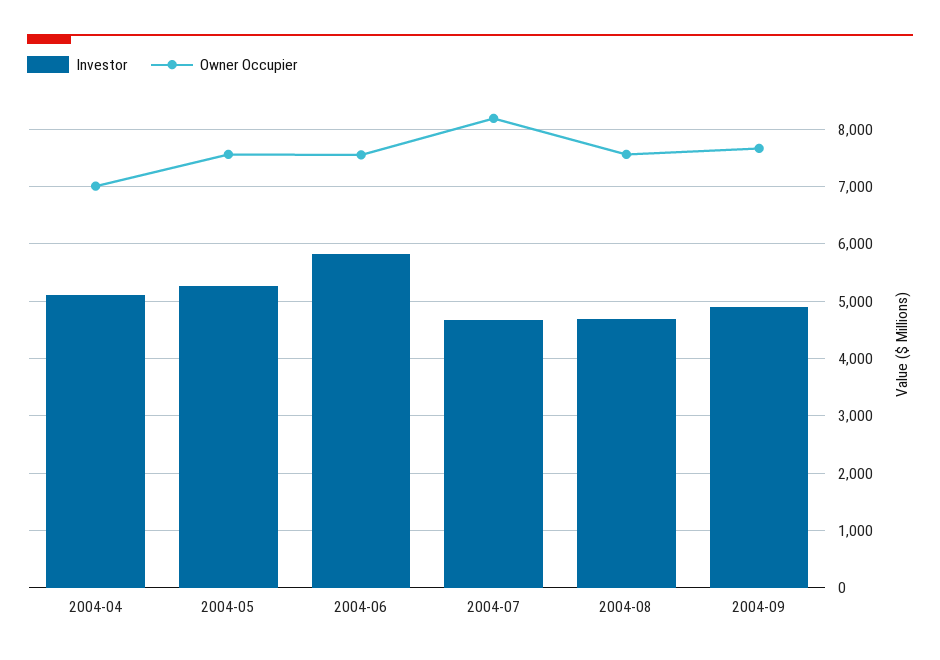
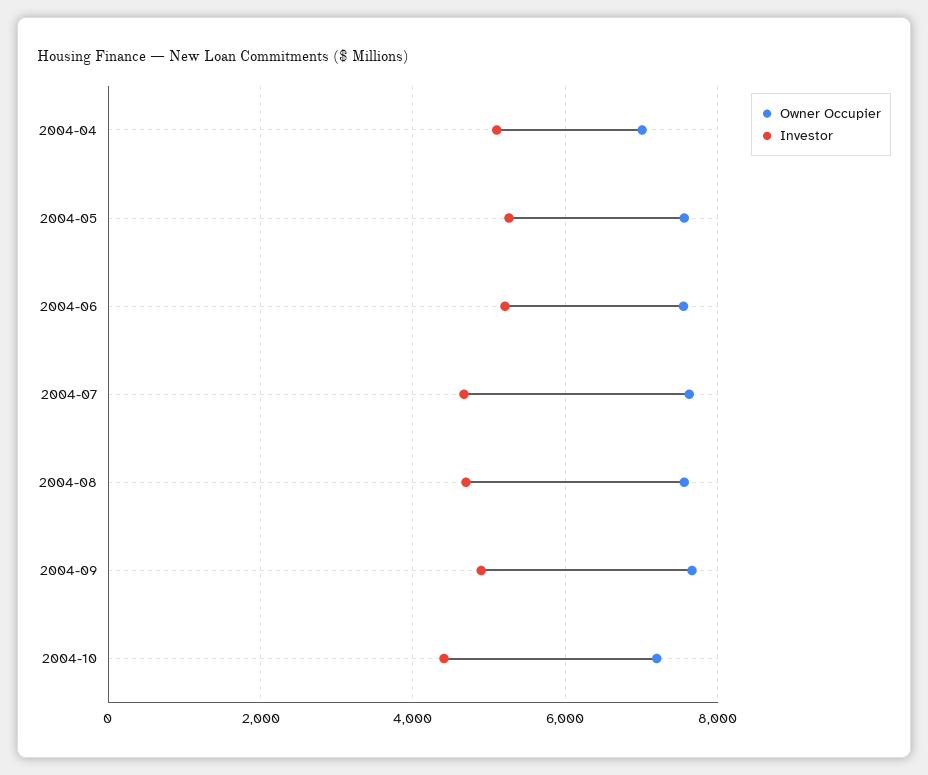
Investor, 2004-06: 5800 -> 5200
Owner Occupier, 2004-07: 8200 -> 7600
Owner Occupier, 2004-10: none -> 7200
Investor, 2004-10: none -> 4400

